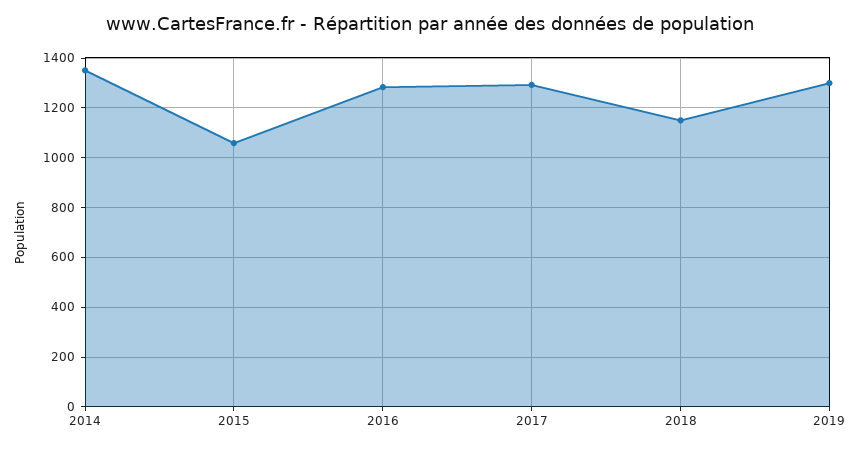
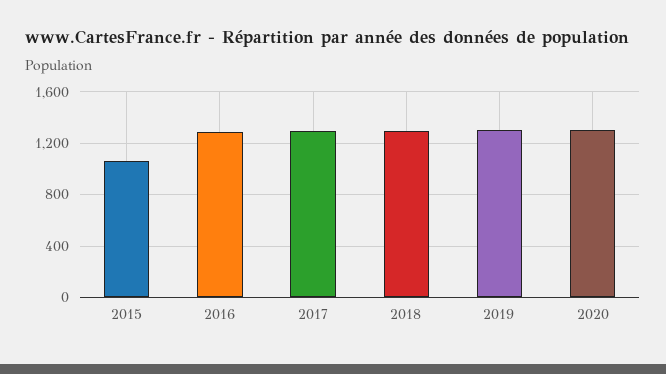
2014: 1350 -> none
2018: 1150 -> 1300
2020: none -> 1300

